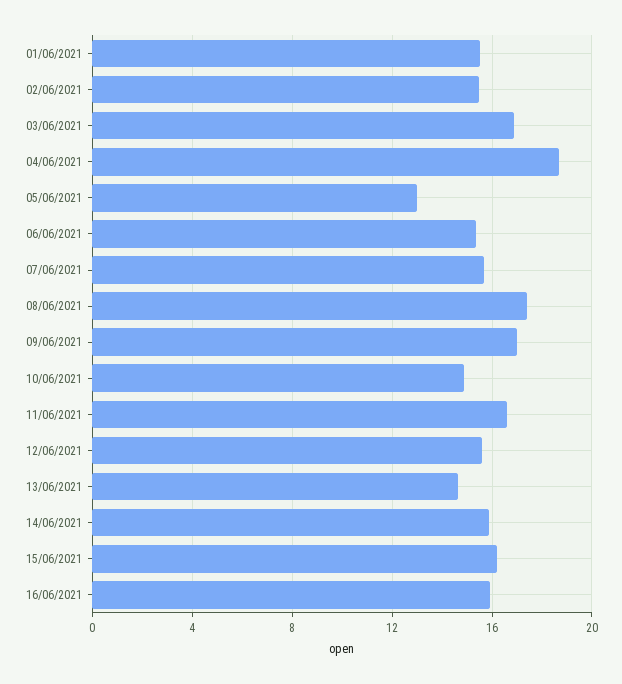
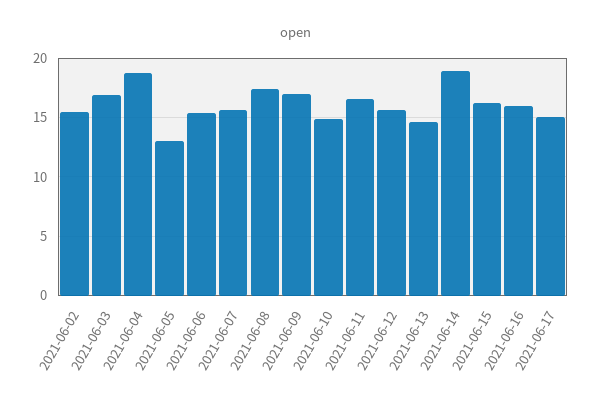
01/06/2021: 15.5 -> none
14/06/2021: 16 -> 19
2021-06-17: none -> 15

